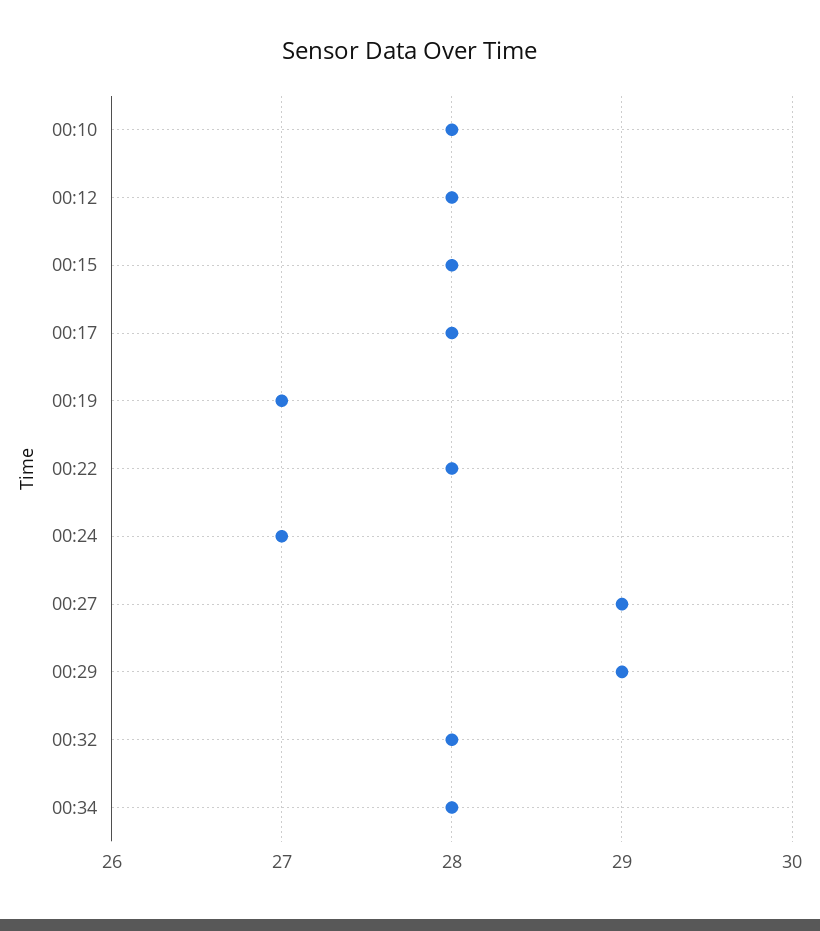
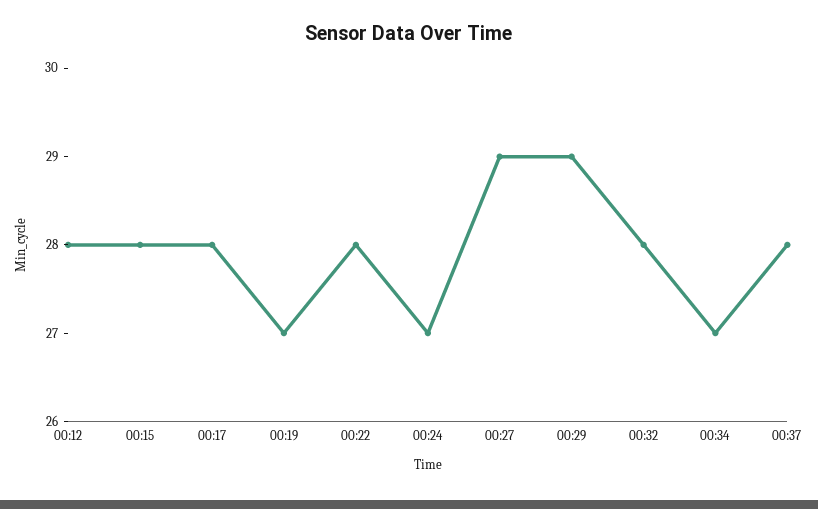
00:10: 28 -> none
00:34: 28 -> 27
00:37: none -> 28

